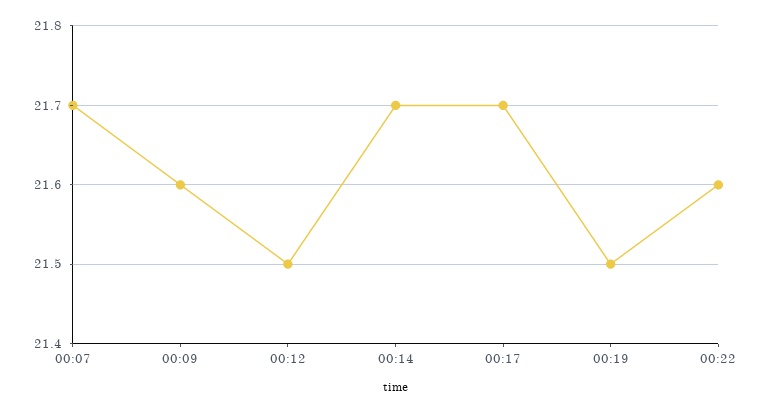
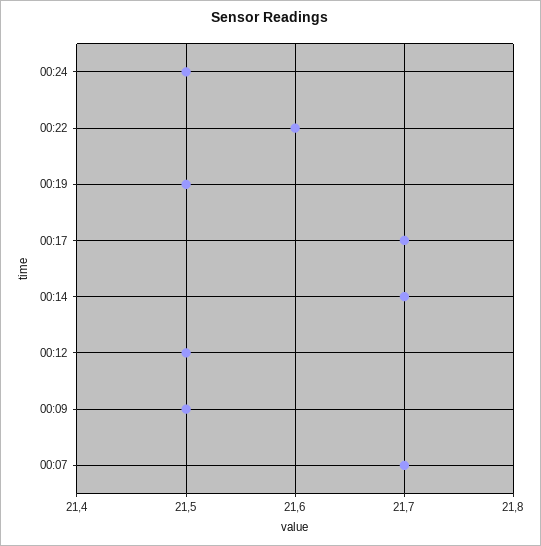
00:09: 21.6 -> 21.5
00:24: none -> 21.5

